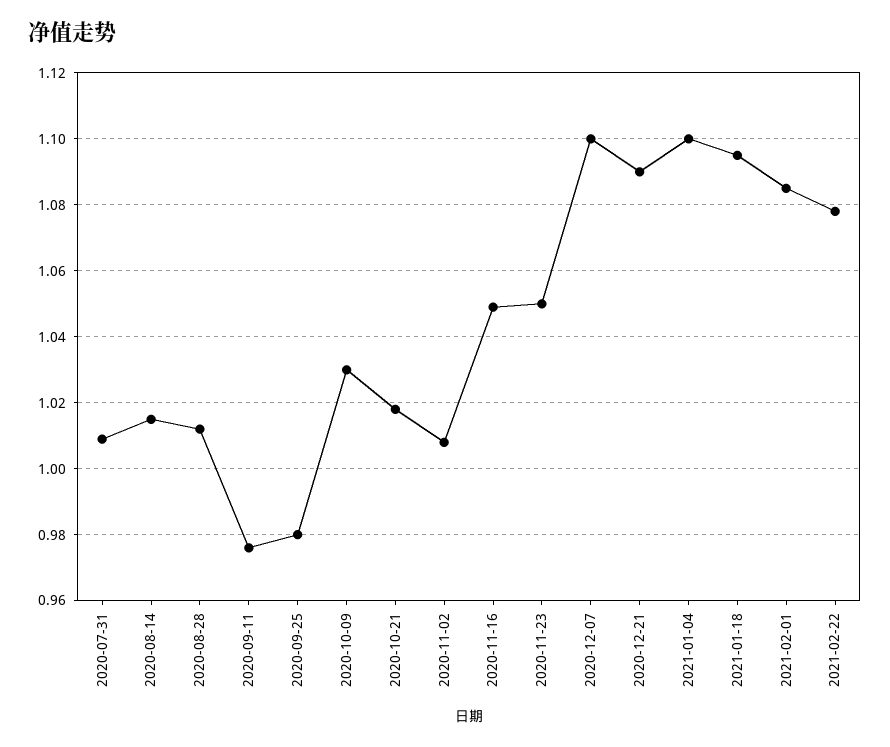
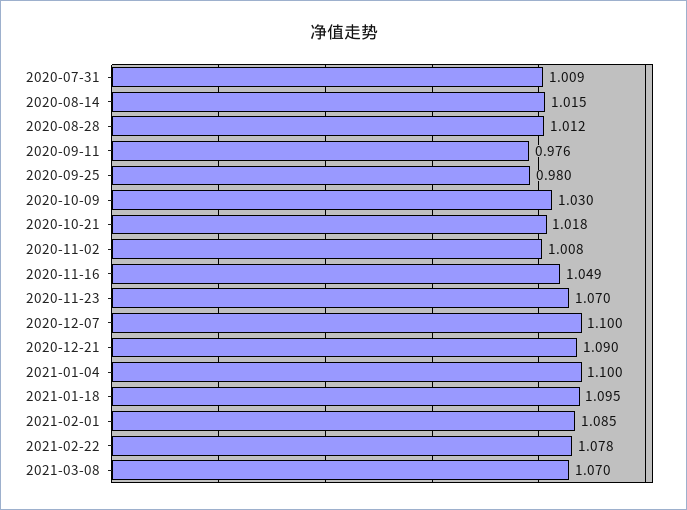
2020-11-23: 1.05 -> 1.07
2021-03-08: none -> 1.07

